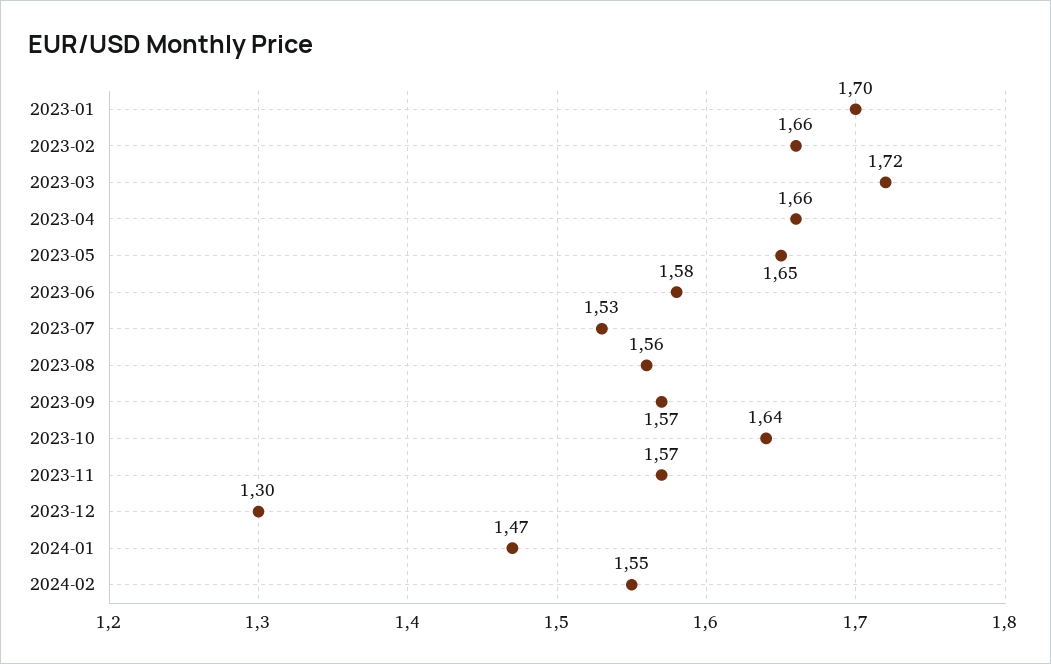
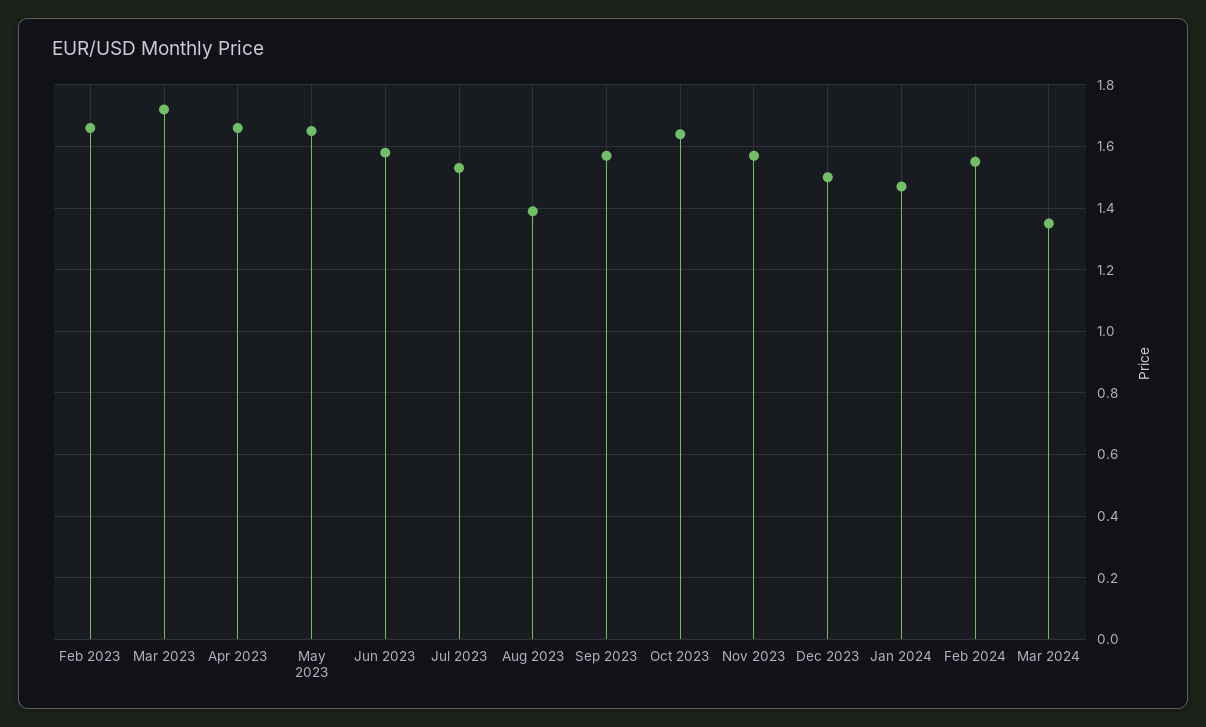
2023-01: 1.7 -> none
2023-08: 1.56 -> 1.4
2023-12: 1.3 -> 1.5
Mar 2024: none -> 1.35

